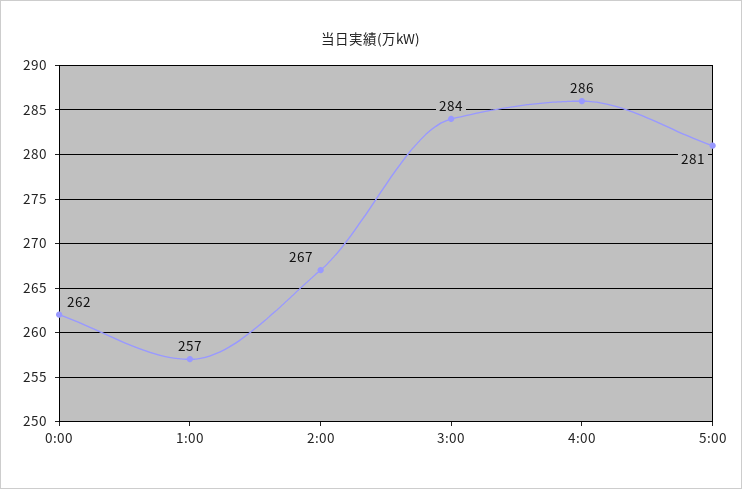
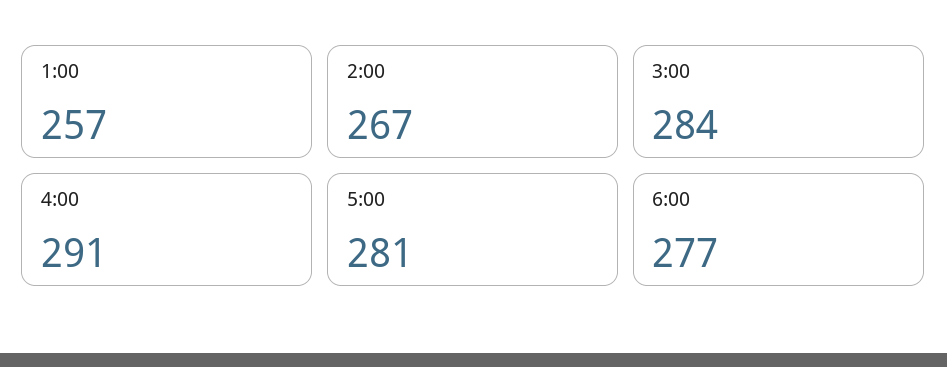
0:00: 262 -> none
4:00: 286 -> 291
6:00: none -> 277

